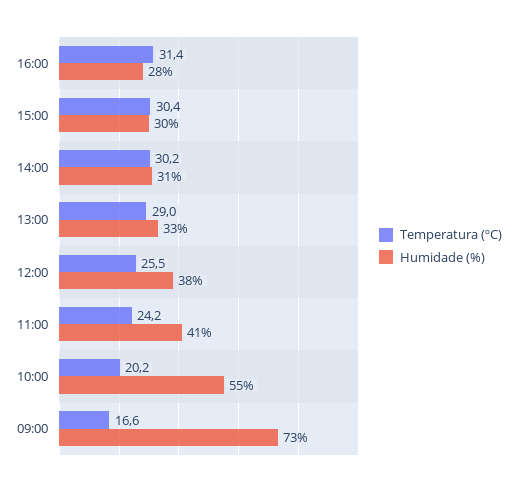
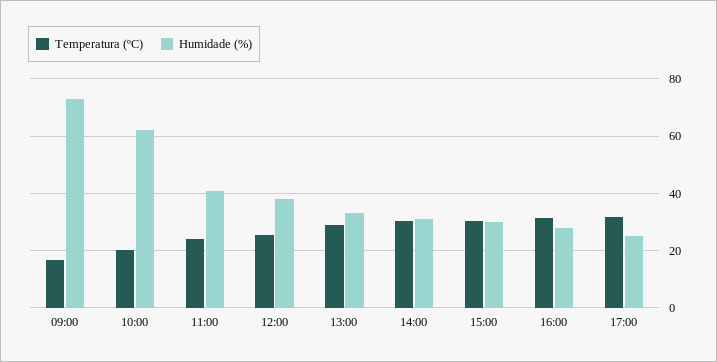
Humidade (%), 10:00: 55 -> 62.5
Temperatura (ºC), 17:00: none -> 32.5
Humidade (%), 17:00: none -> 25

